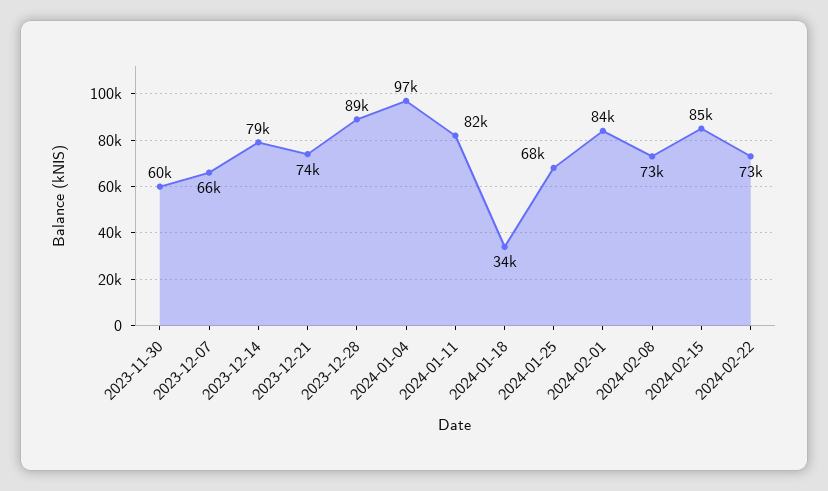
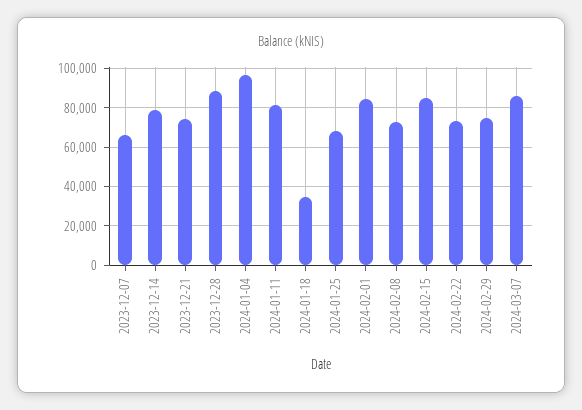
2023-11-30: 60000 -> none
2024-02-29: none -> 75000
2024-03-07: none -> 85000

